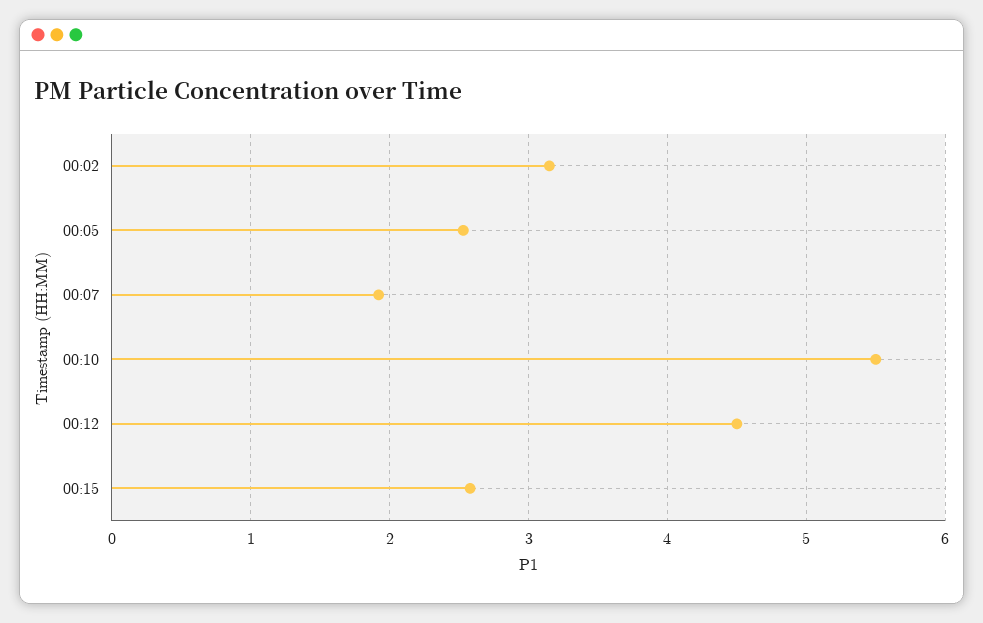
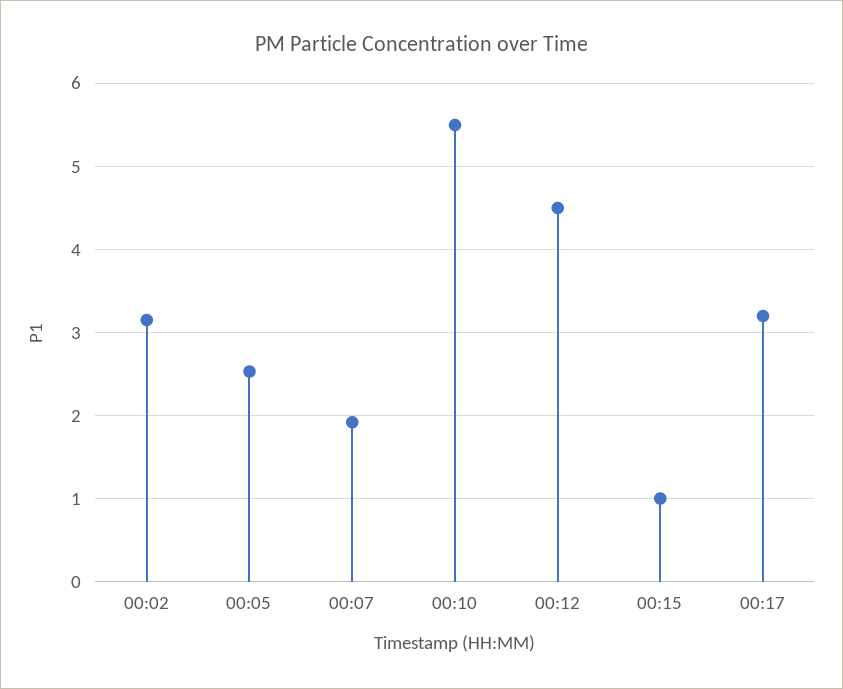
00:15: 2.6 -> 1
00:17: none -> 3.2

